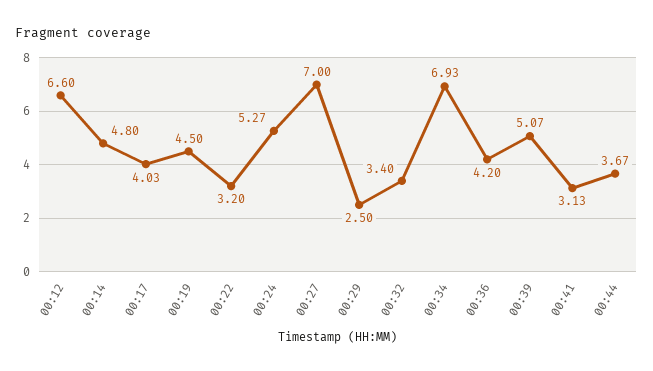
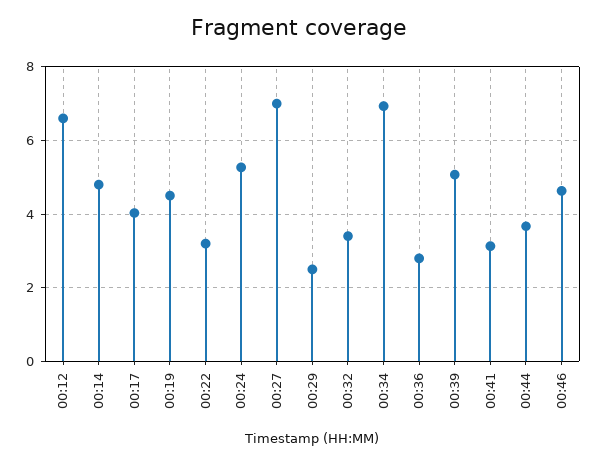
00:36: 4.2 -> 2.8
00:46: none -> 4.6

